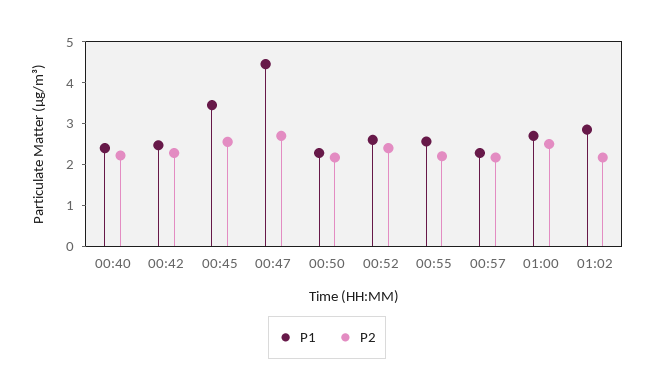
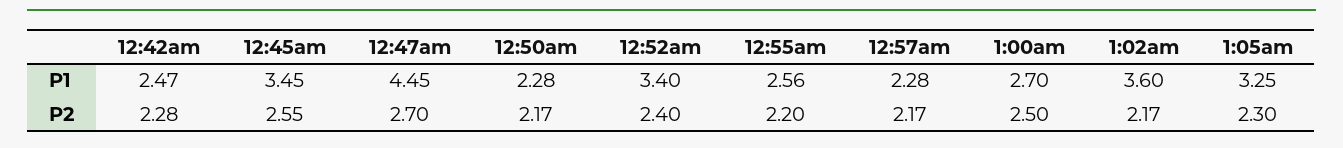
P1, 00:40: 2.4 -> none
P2, 00:40: 2.2 -> none
P1, 00:52: 2.6 -> 3.4
P1, 01:02: 2.8 -> 3.6
P1, 1:05am: none -> 3.25
P2, 1:05am: none -> 2.3

